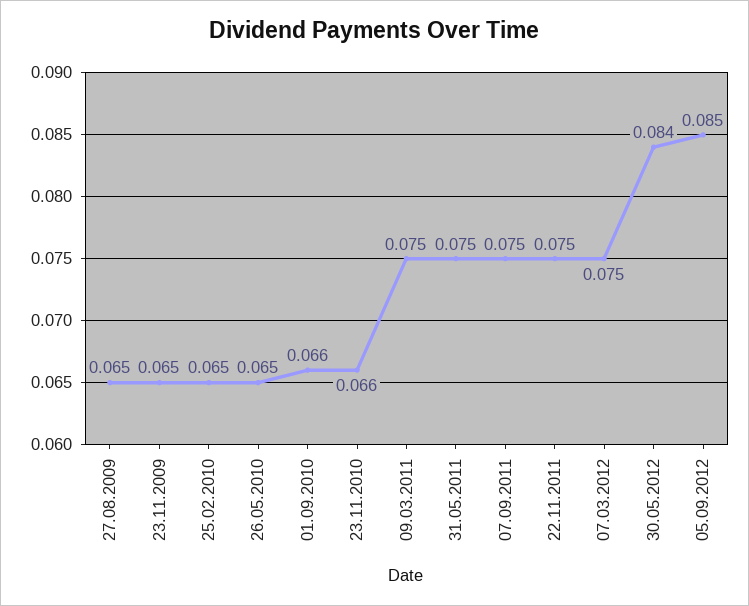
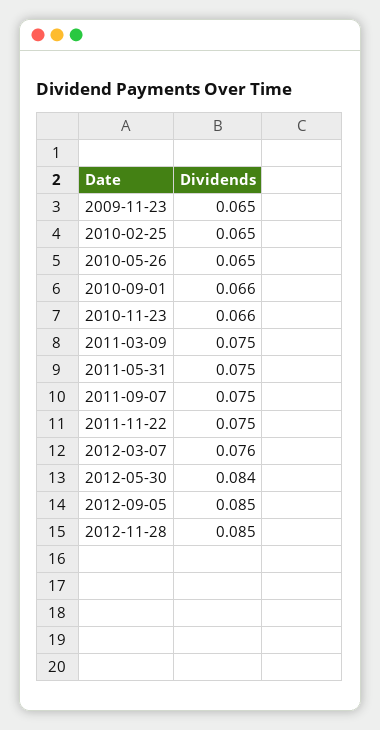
27.08.2009: 0.065 -> none
07.03.2012: 0.075 -> 0.076
2012-11-28: none -> 0.085

